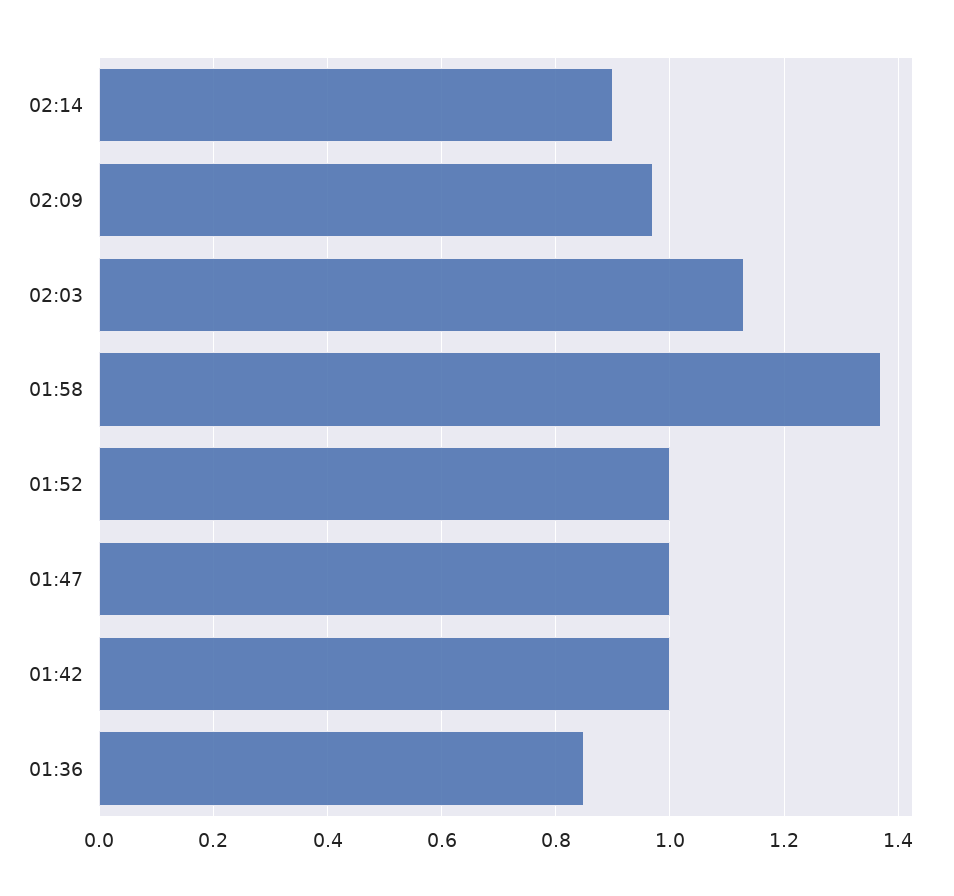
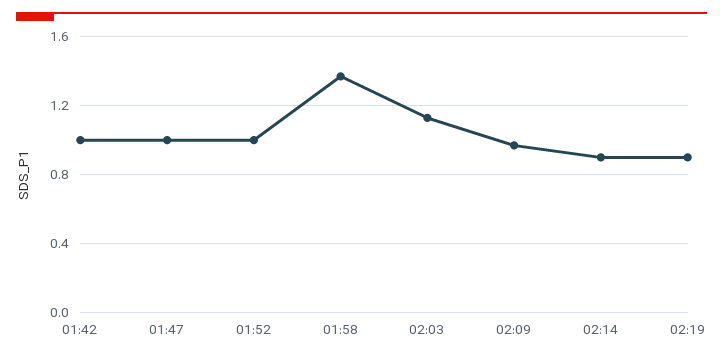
01:36: 0.85 -> none
02:19: none -> 0.9

